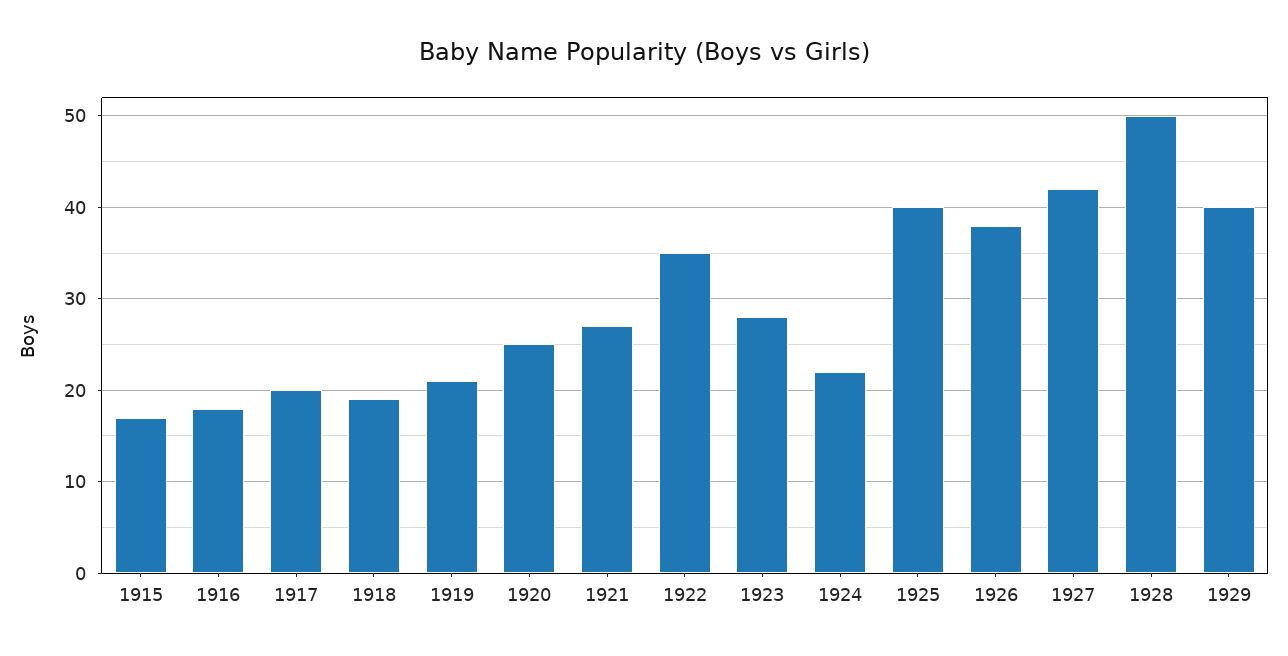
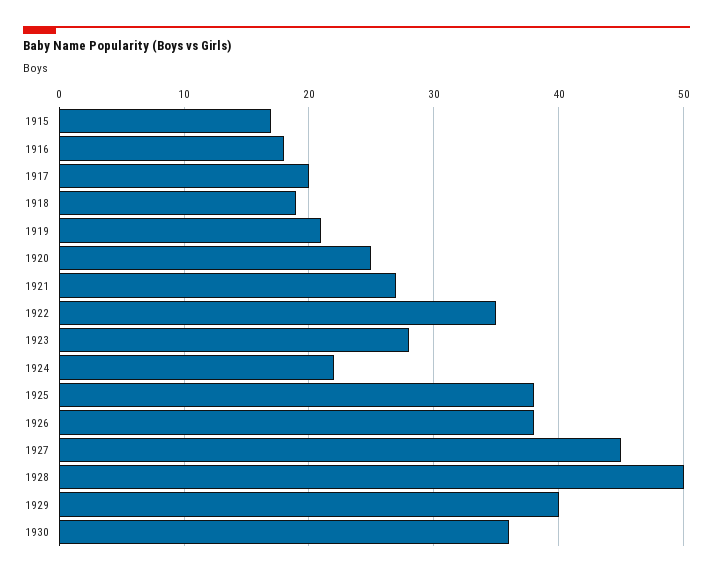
1925: 40 -> 38
1927: 42 -> 45
1930: none -> 36

